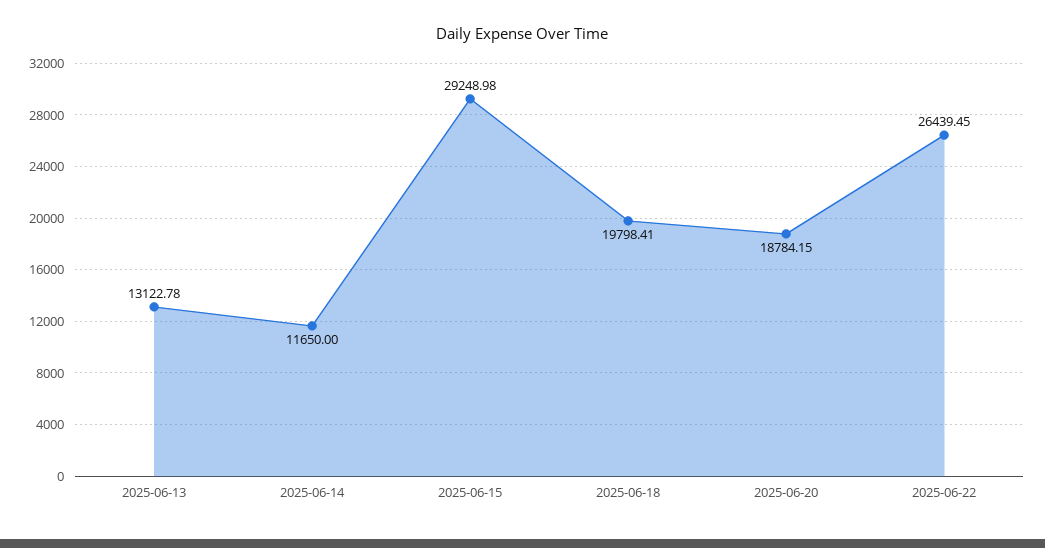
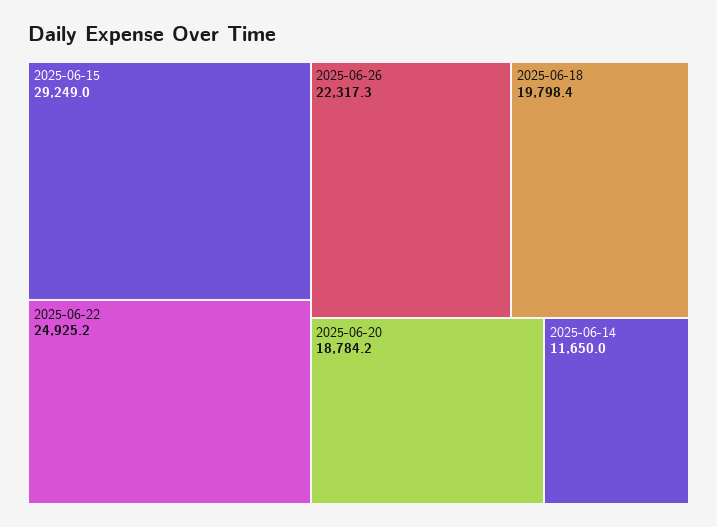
2025-06-13: 13122.78 -> none
2025-06-22: 26439.45 -> 24925.2
2025-06-26: none -> 22317.3

